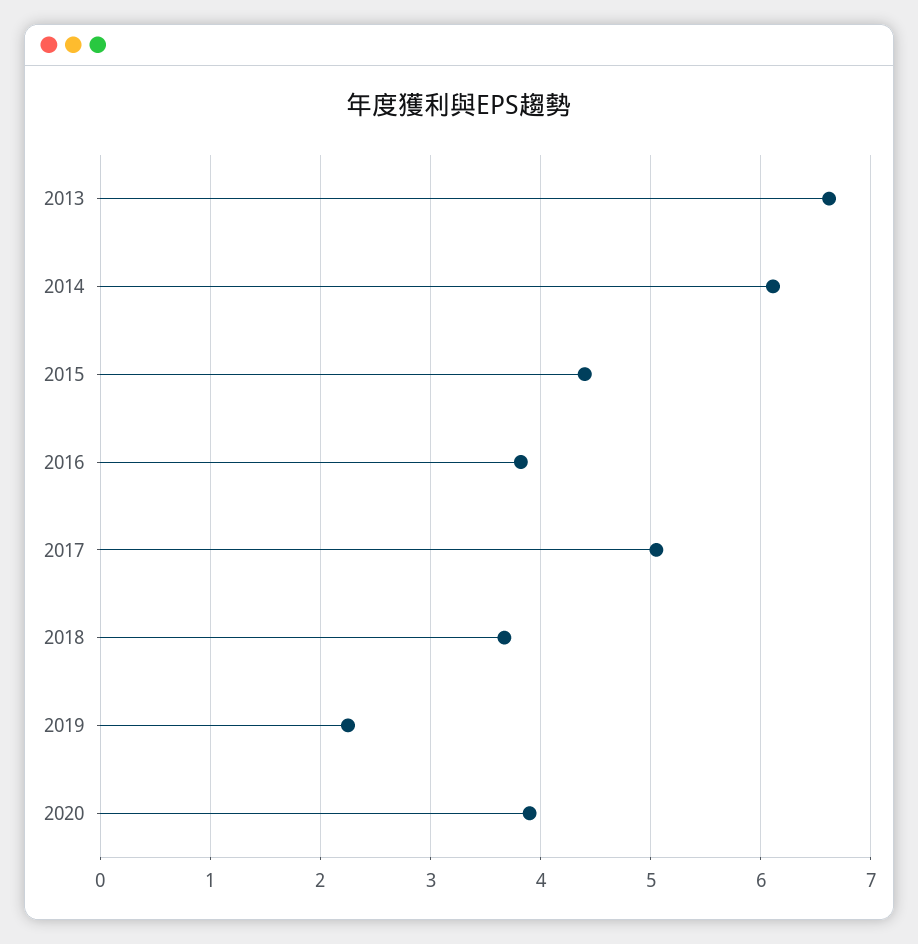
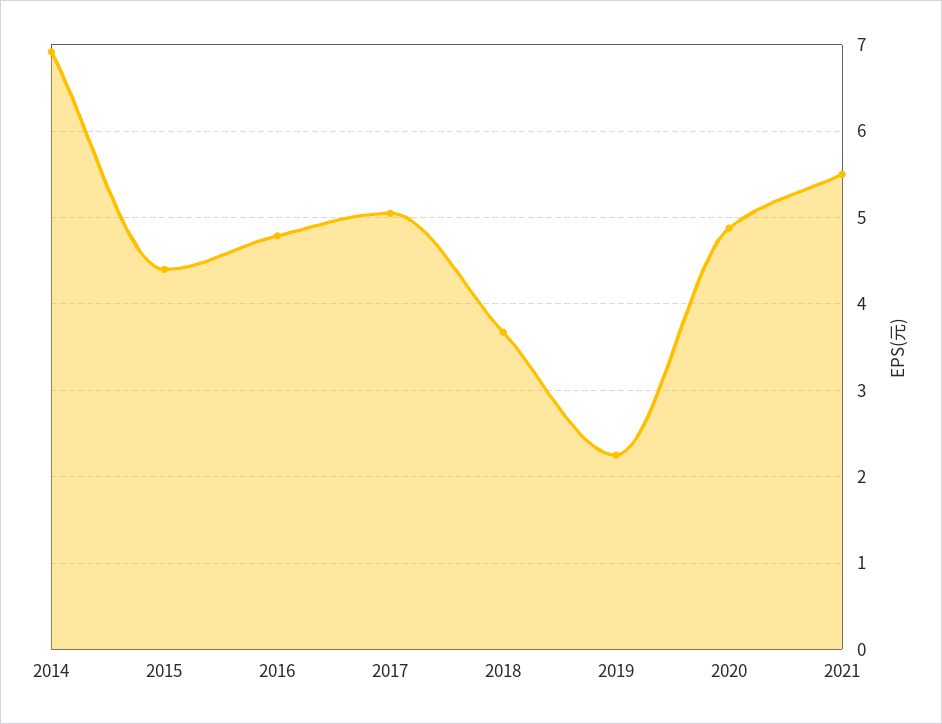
2013: 6.6 -> none
2014: 6.1 -> 6.9
2016: 3.8 -> 4.8
2020: 3.9 -> 4.9
2021: none -> 5.5

